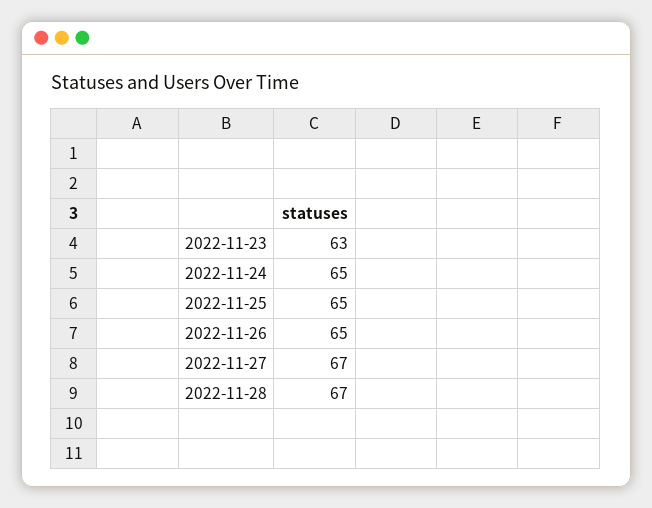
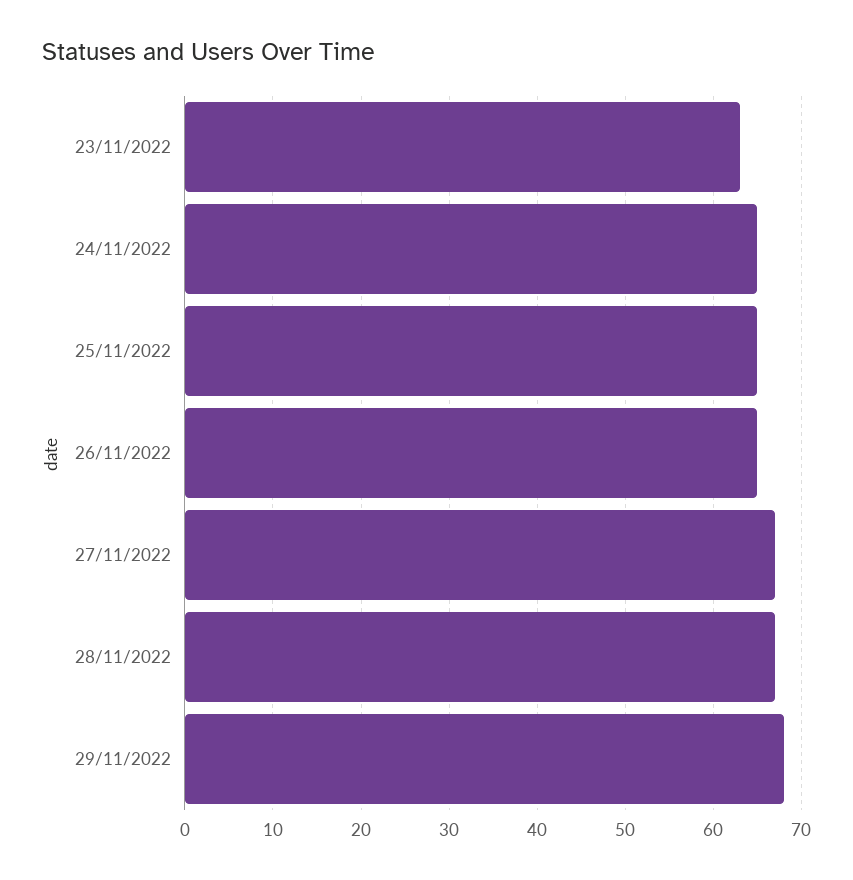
29/11/2022: none -> 68

